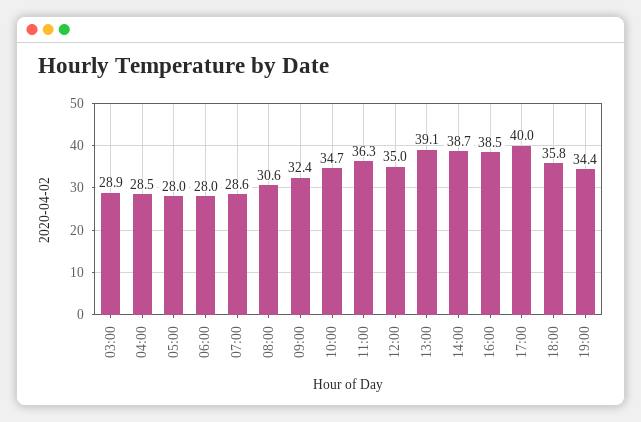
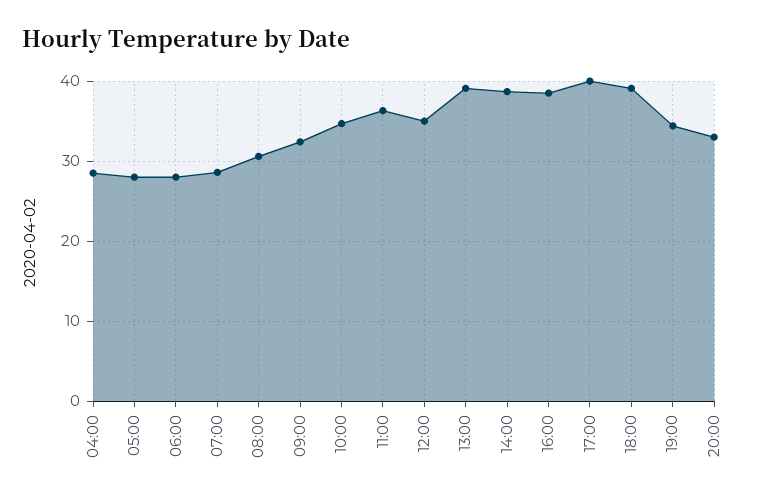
03:00: 28.9 -> none
18:00: 35.8 -> 39
20:00: none -> 33

